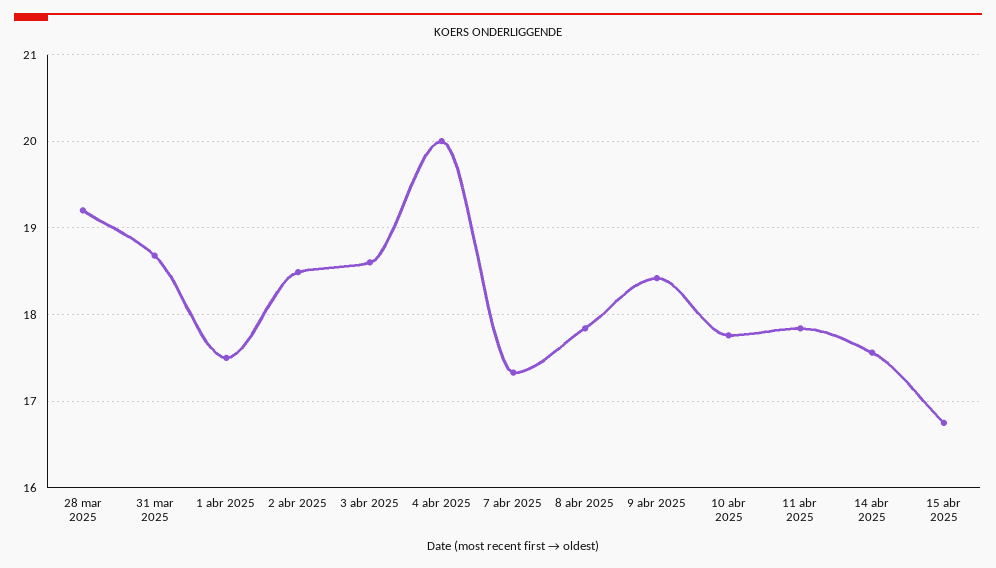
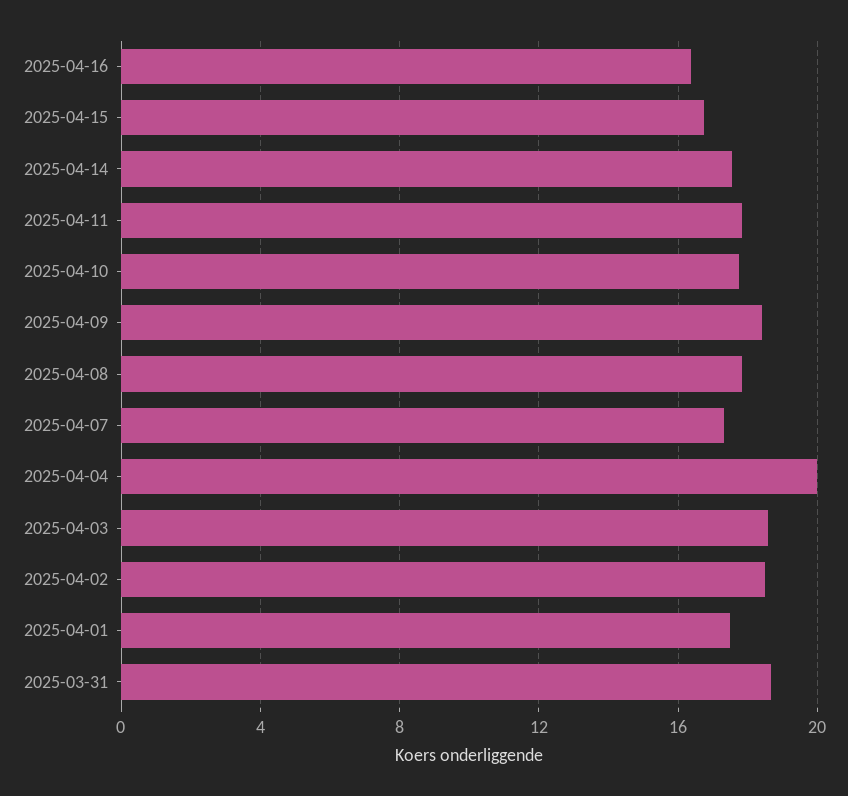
28 mar 2025: 19.2 -> none
2025-04-16: none -> 16.5

